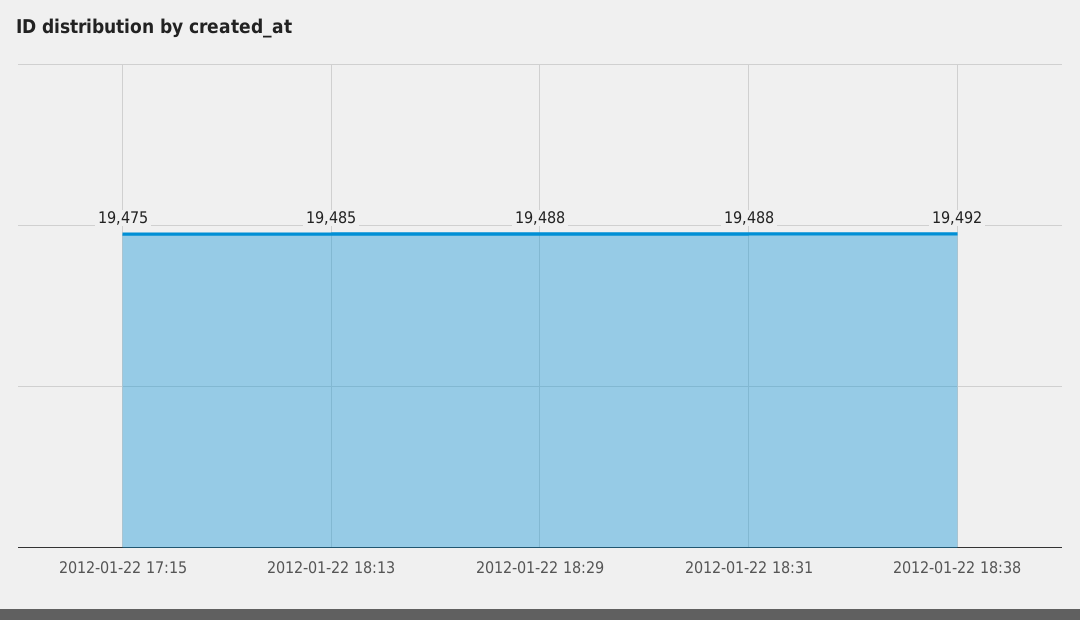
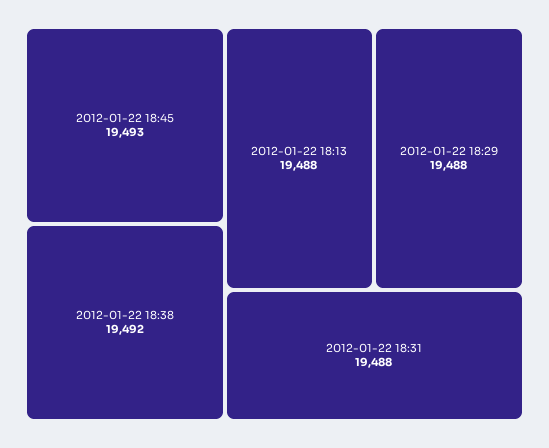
2012-01-22 17:15: 19475 -> none
2012-01-22 18:13: 19485 -> 19488
2012-01-22 18:45: none -> 19493

